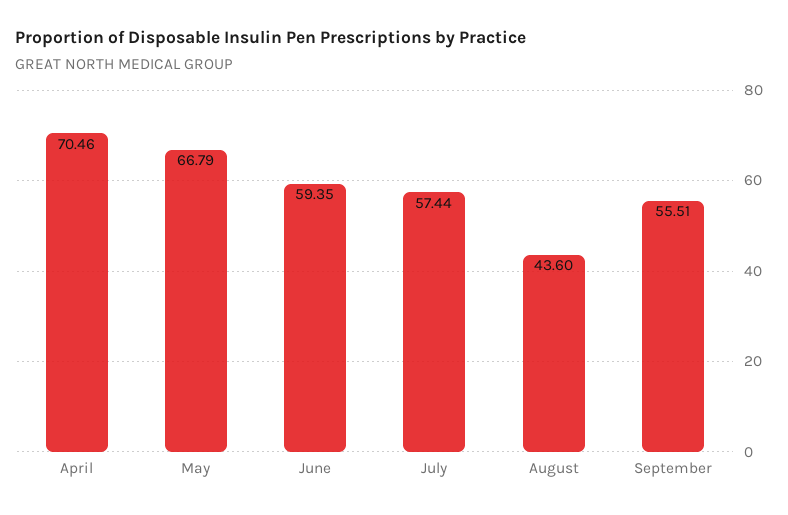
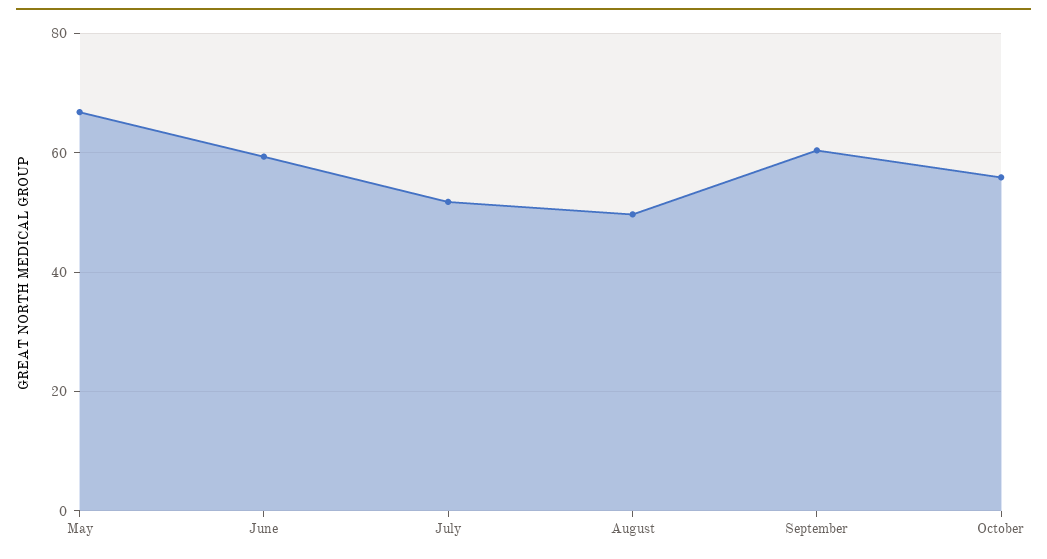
April: 70.46 -> none
July: 57.44 -> 52
August: 43.6 -> 50
September: 55.51 -> 60
October: none -> 56

